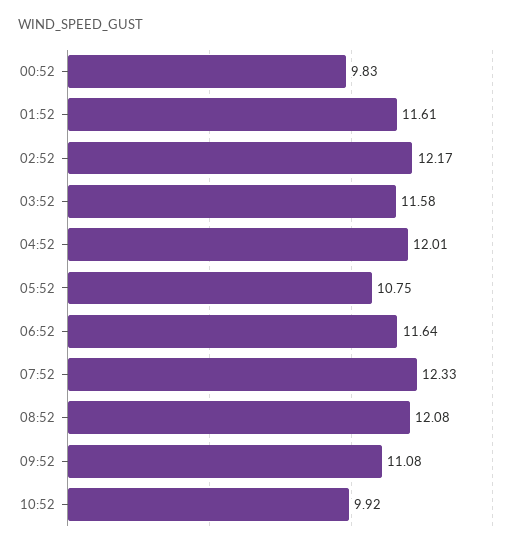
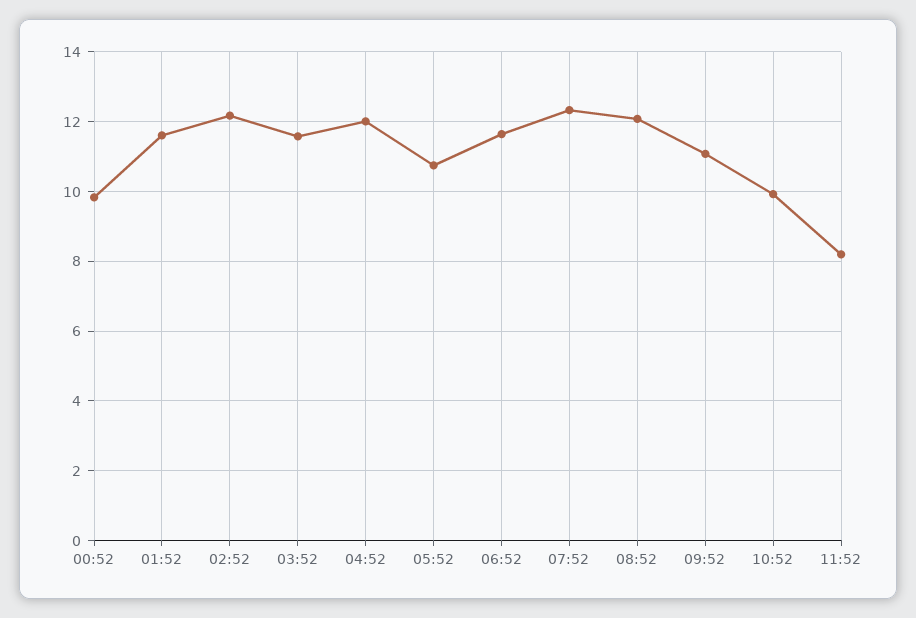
11:52: none -> 8.2

